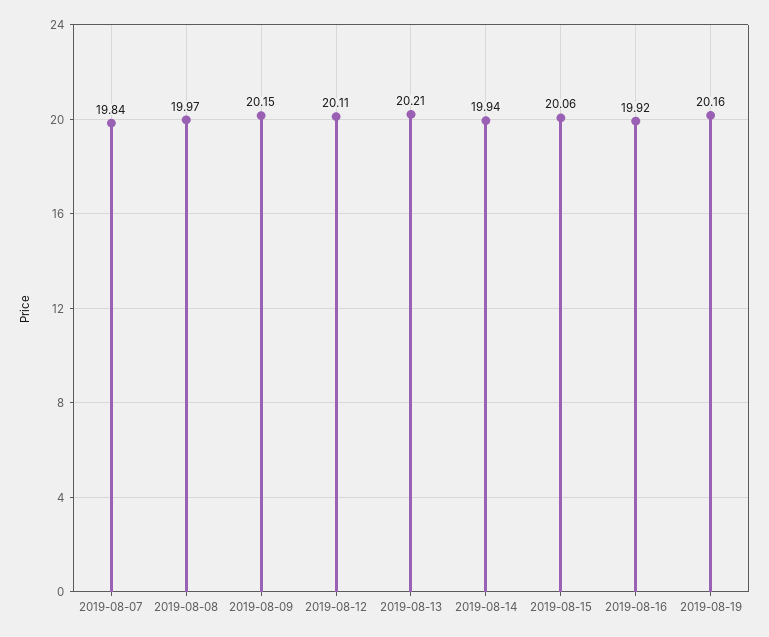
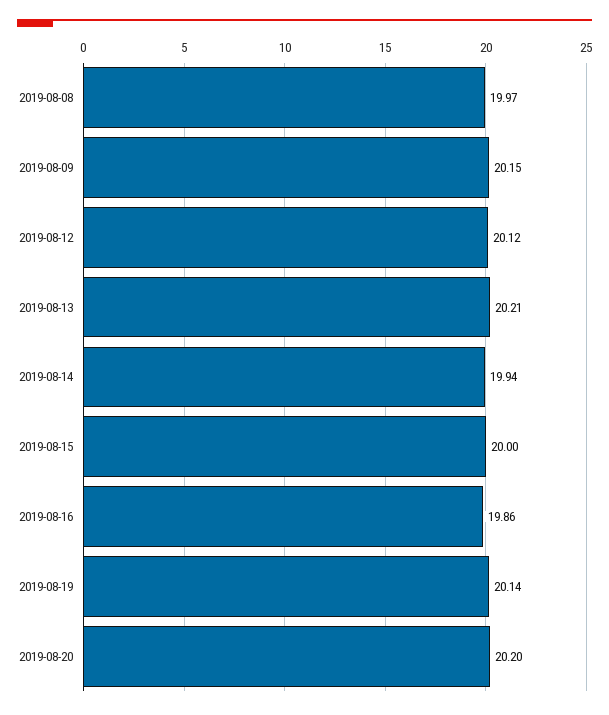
2019-08-07: 19.84 -> none
2019-08-12: 20.11 -> 20.12
2019-08-15: 20.06 -> 20
2019-08-16: 19.92 -> 19.86
2019-08-19: 20.16 -> 20.14
2019-08-20: none -> 20.2

